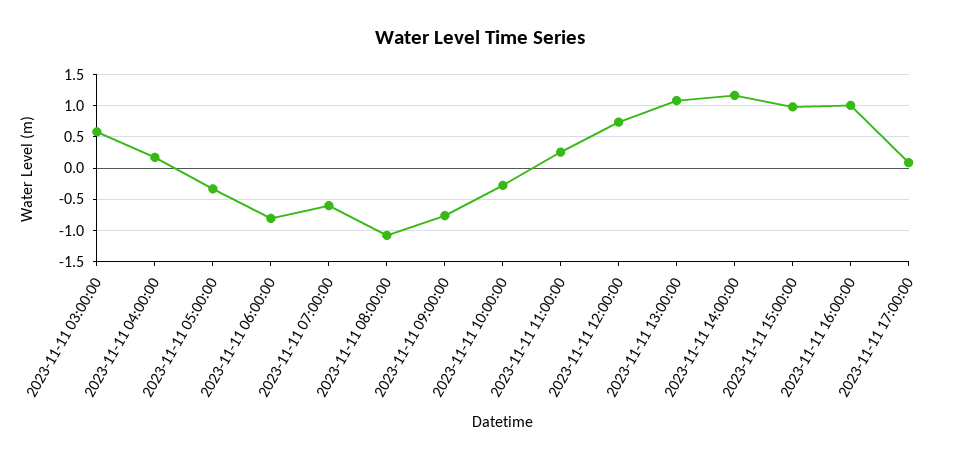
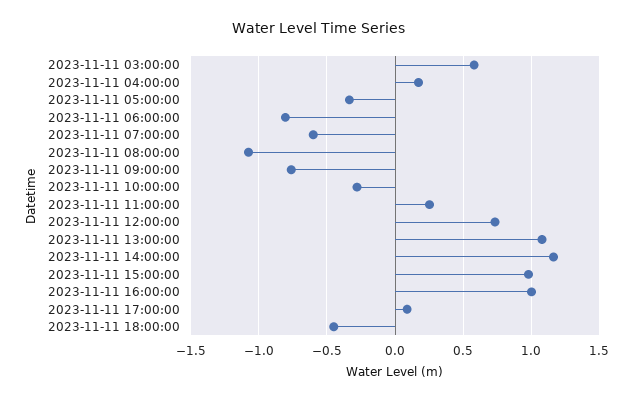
2023-11-11 18:00:00: none -> -0.45

